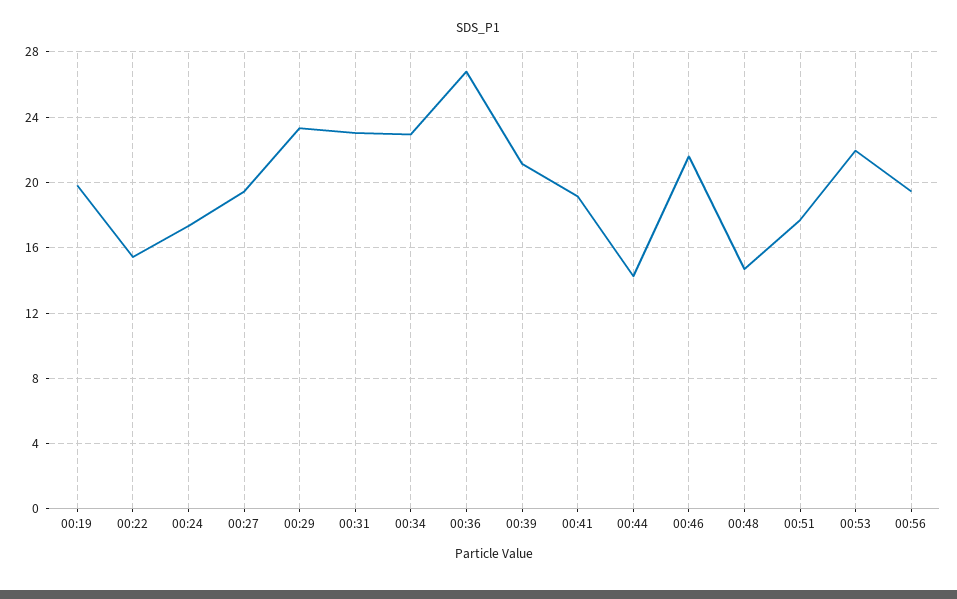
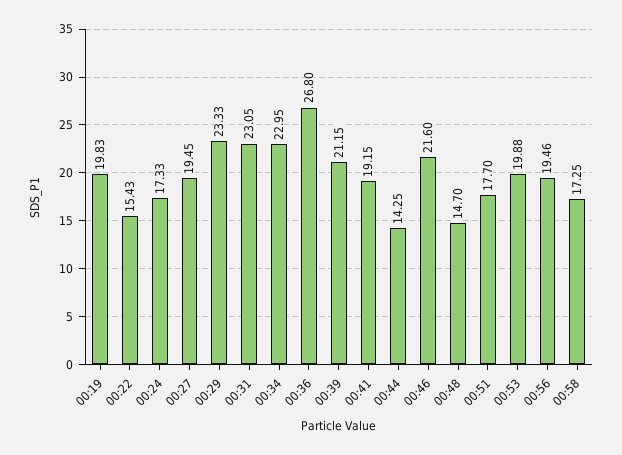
00:53: 22 -> 19.88
00:58: none -> 17.25

